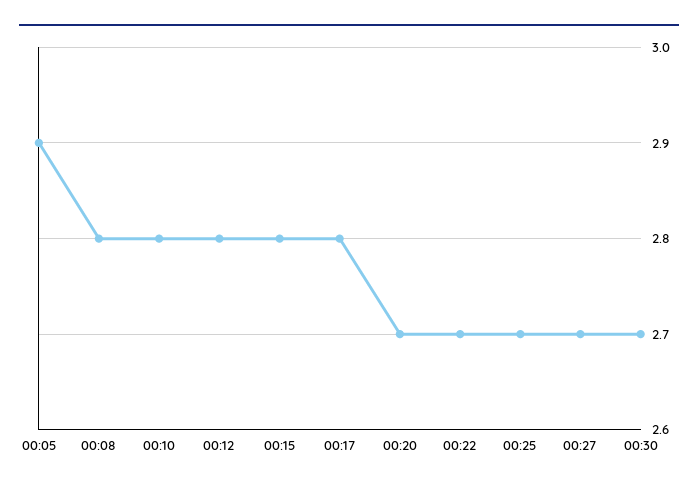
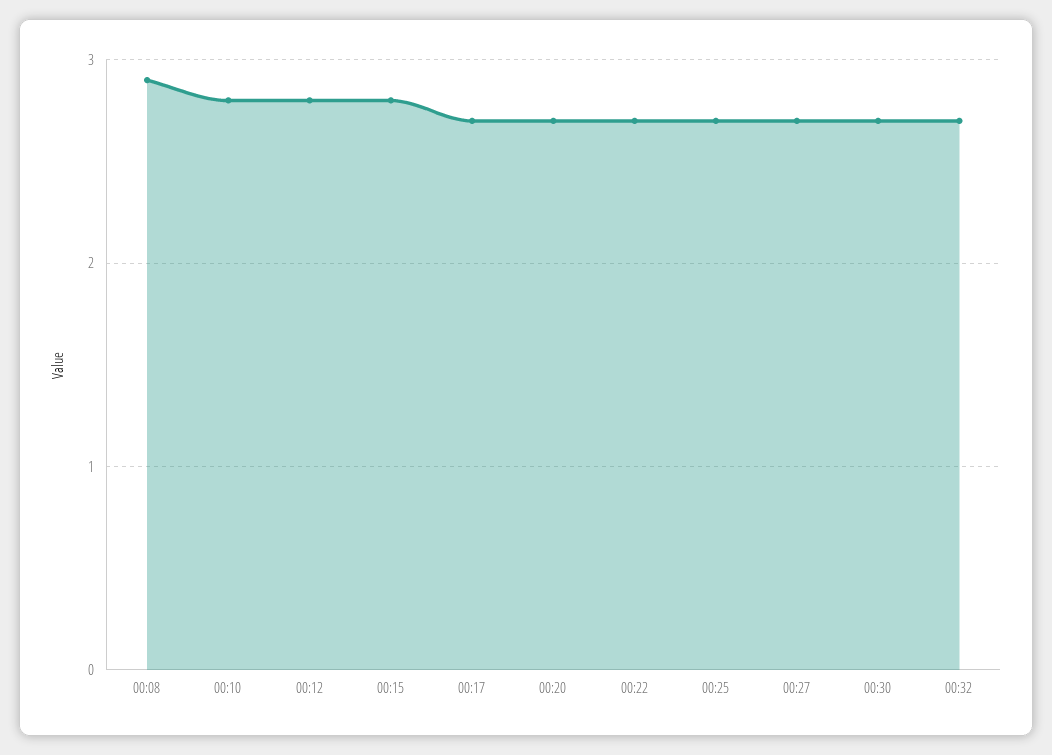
00:05: 2.9 -> none
00:08: 2.8 -> 2.9
00:17: 2.8 -> 2.7
00:32: none -> 2.7

